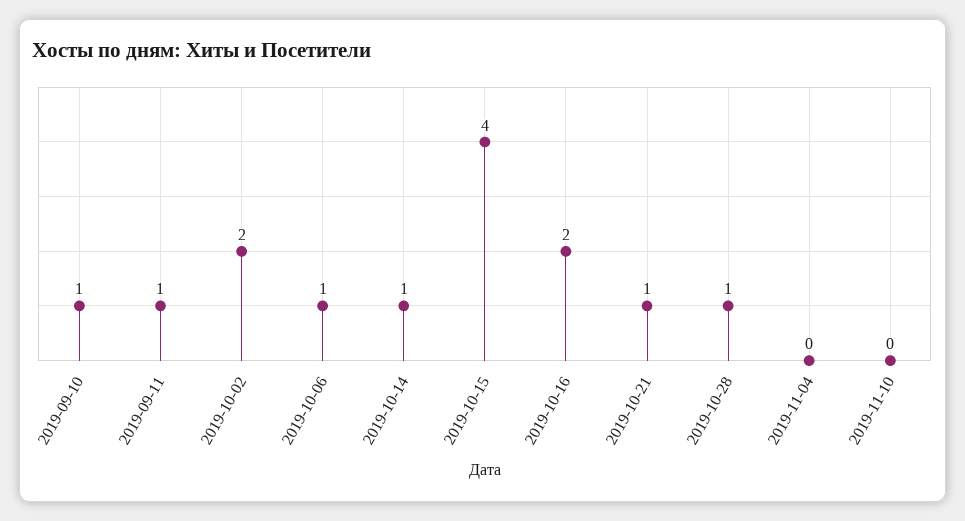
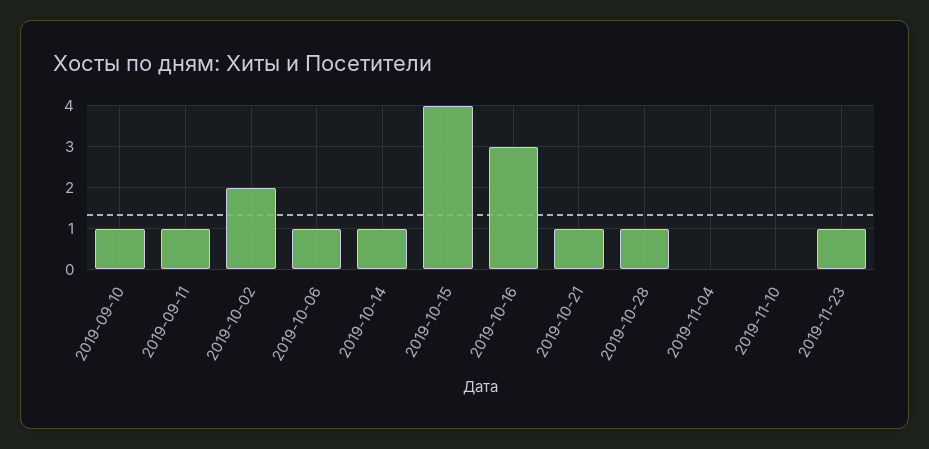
2019-10-16: 2 -> 3
2019-11-23: none -> 1

